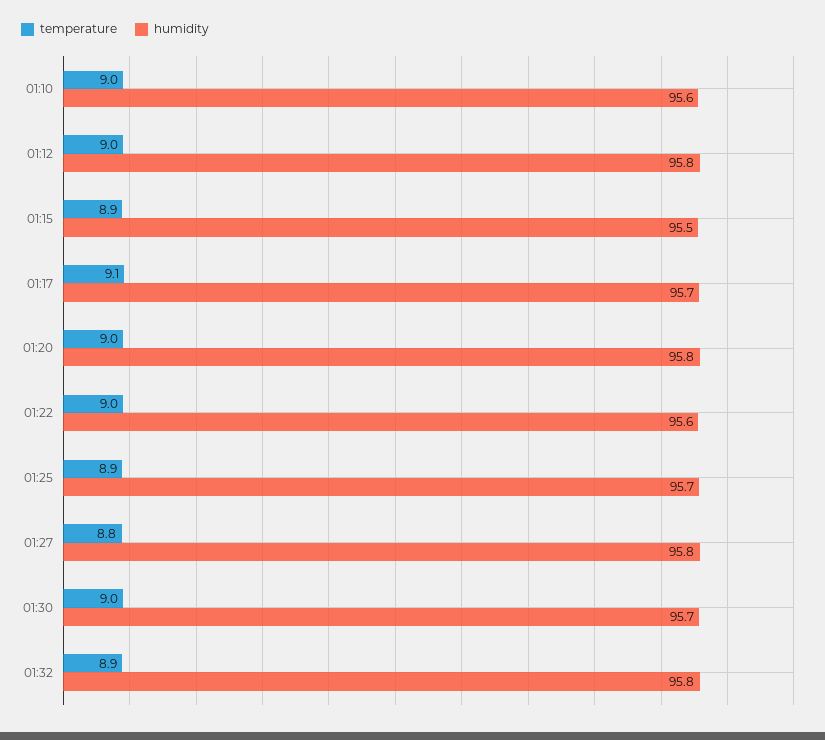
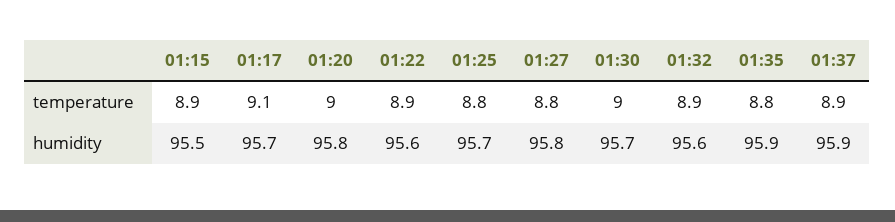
temperature, 01:10: 9 -> none
humidity, 01:10: 95.6 -> none
temperature, 01:12: 9 -> none
humidity, 01:12: 95.8 -> none
temperature, 01:22: 9 -> 8.9
temperature, 01:25: 8.9 -> 8.8
humidity, 01:32: 95.8 -> 95.6
temperature, 01:35: none -> 8.8
temperature, 01:37: none -> 8.9
humidity, 01:35: none -> 95.9
humidity, 01:37: none -> 95.9

